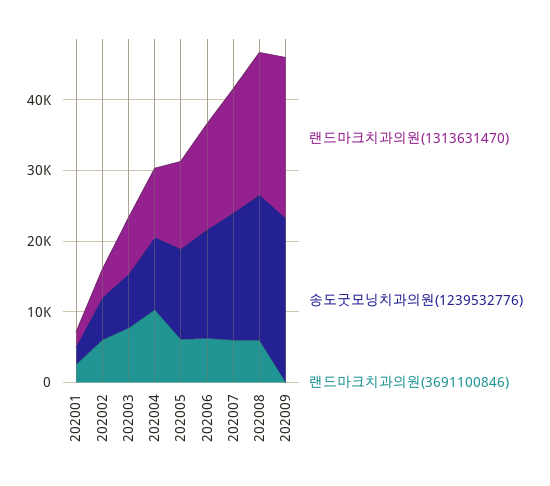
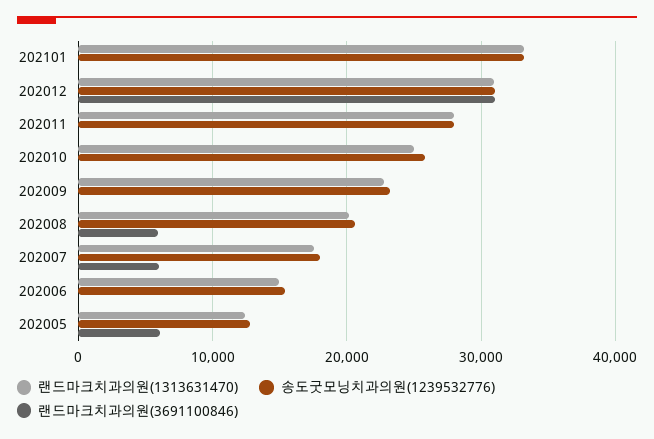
랜드마크치과의원(1313631470), 202001: 2000 -> none
송도굿모닝치과의원(1239532776), 202001: 2000 -> none
랜드마크치과의원(3691100846), 202001: 2000 -> none
랜드마크치과의원(1313631470), 202002: 4000 -> none
송도굿모닝치과의원(1239532776), 202002: 6000 -> none
랜드마크치과의원(3691100846), 202002: 6000 -> none
랜드마크치과의원(1313631470), 202003: 8000 -> none
송도굿모닝치과의원(1239532776), 202003: 8000 -> none
랜드마크치과의원(3691100846), 202003: 8000 -> none
랜드마크치과의원(1313631470), 202004: 10000 -> none
송도굿모닝치과의원(1239532776), 202004: 10000 -> none
랜드마크치과의원(3691100846), 202004: 10000 -> none
랜드마크치과의원(3691100846), 202006: 6000 -> 0
랜드마크치과의원(1313631470), 202101: none -> 33000
송도굿모닝치과의원(1239532776), 202101: none -> 33000
랜드마크치과의원(3691100846), 202101: none -> 0
랜드마크치과의원(1313631470), 202012: none -> 31000
송도굿모닝치과의원(1239532776), 202012: none -> 31000
랜드마크치과의원(3691100846), 202012: none -> 31000
랜드마크치과의원(1313631470), 202011: none -> 28000
송도굿모닝치과의원(1239532776), 202011: none -> 28000
랜드마크치과의원(3691100846), 202011: none -> 0
랜드마크치과의원(1313631470), 202010: none -> 25000
송도굿모닝치과의원(1239532776), 202010: none -> 26000
랜드마크치과의원(3691100846), 202010: none -> 0

